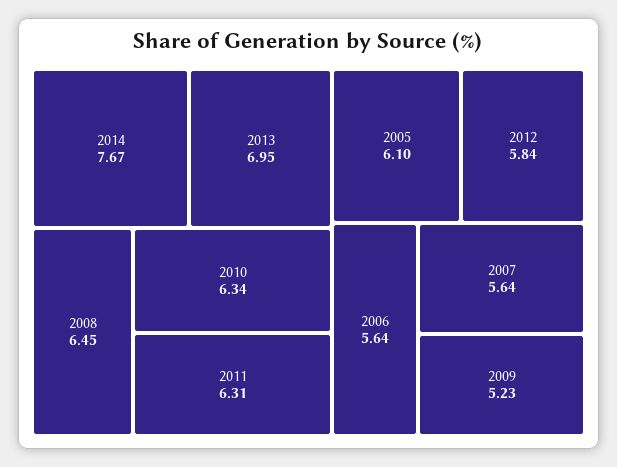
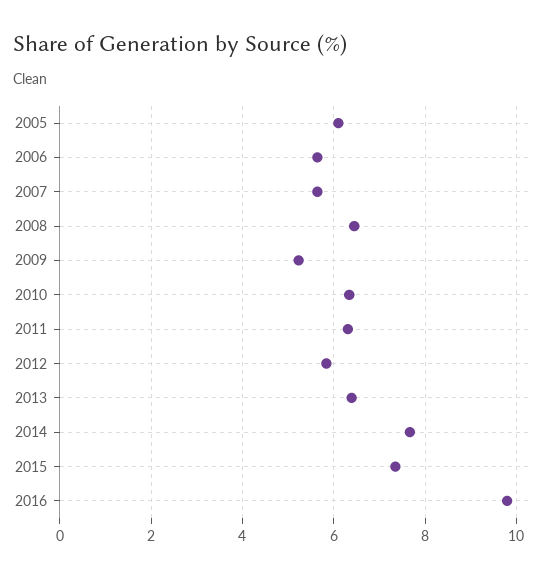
2013: 6.95 -> 6.4
2015: none -> 7.4
2016: none -> 9.8

